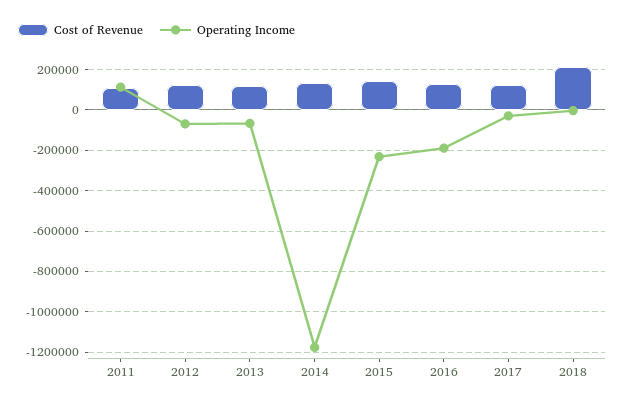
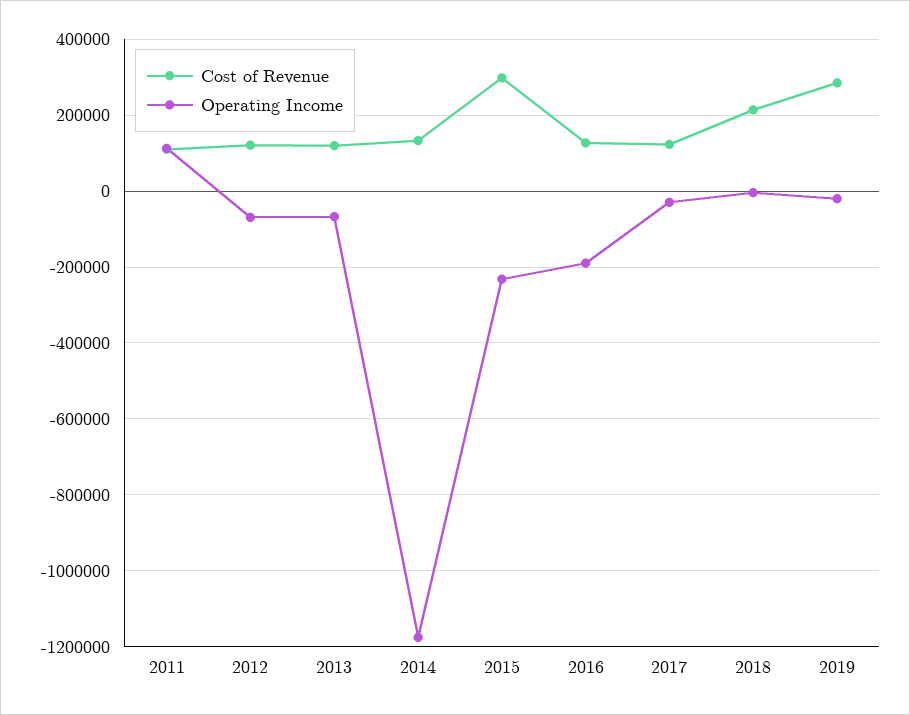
Cost of Revenue, 2015: 150000 -> 300000
Cost of Revenue, 2019: none -> 280000
Operating Income, 2019: none -> -20000

